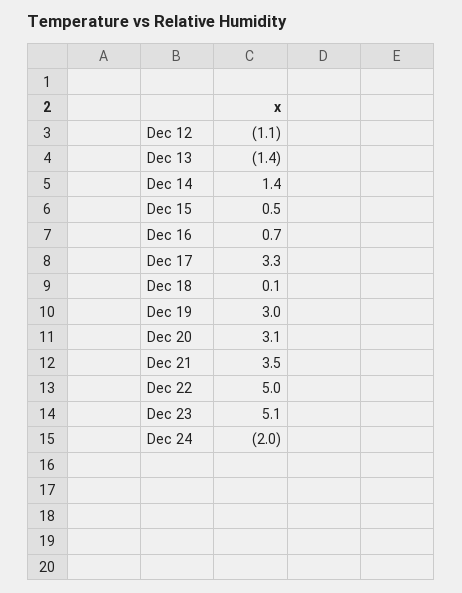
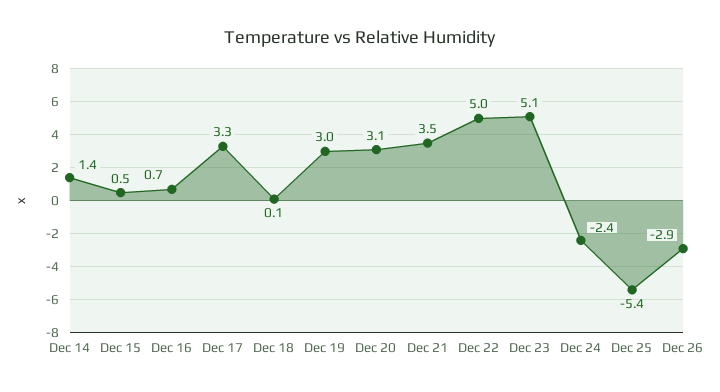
Dec 12: -1.1 -> none
Dec 13: -1.4 -> none
Dec 24: -2 -> -2.4
Dec 25: none -> -5.4
Dec 26: none -> -2.9

